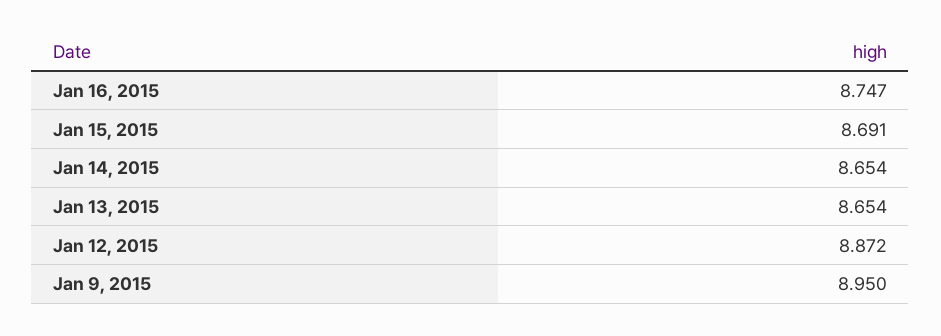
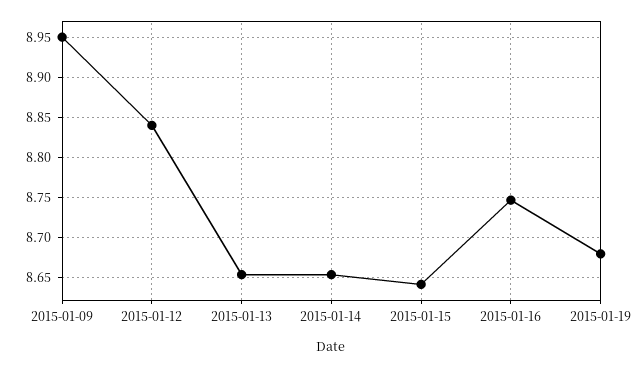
Jan 15, 2015: 8.691 -> 8.64
Jan 12, 2015: 8.872 -> 8.84
2015-01-19: none -> 8.68

